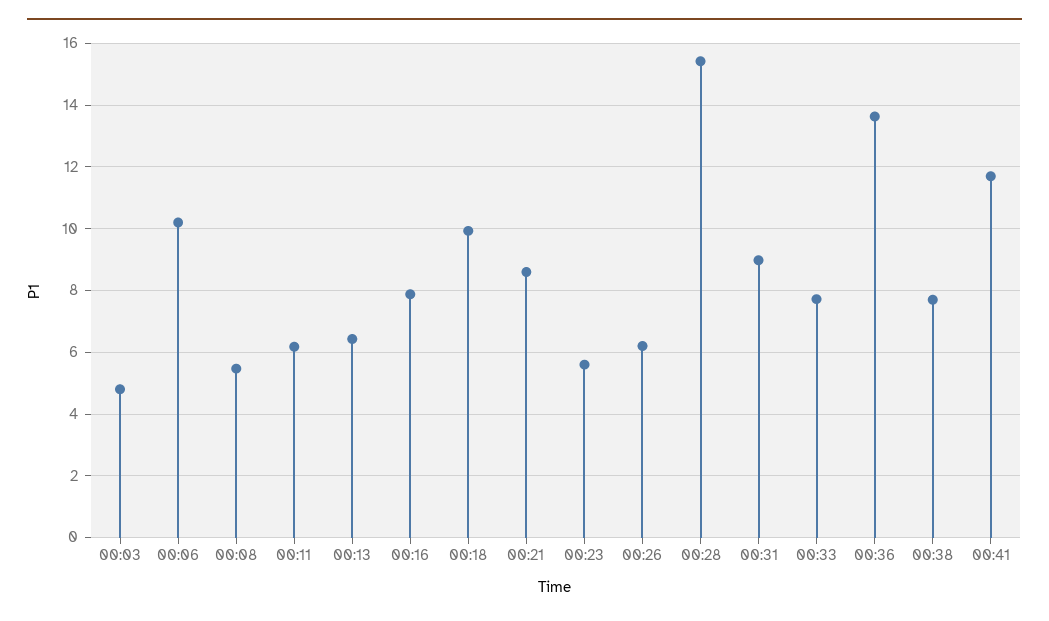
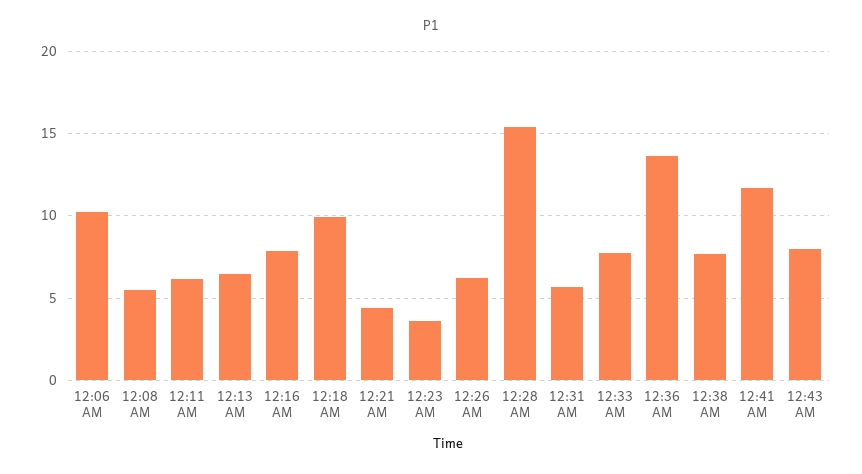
00:03: 4.8 -> none
00:21: 8.6 -> 4.5
00:23: 5.6 -> 3.5
00:31: 9 -> 5.5
12:43 AM: none -> 8

